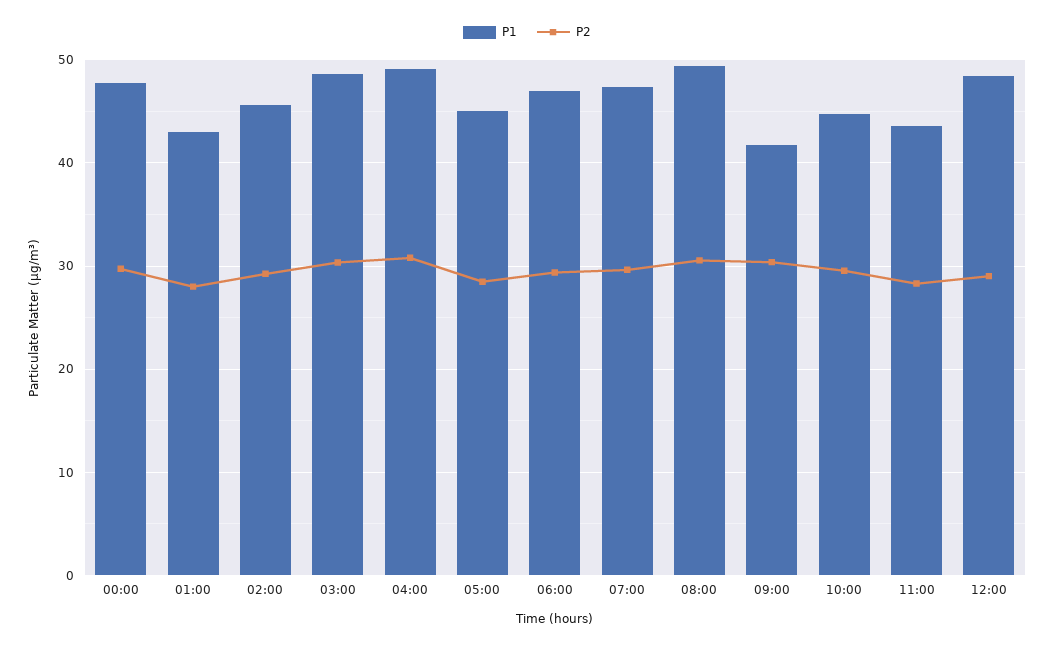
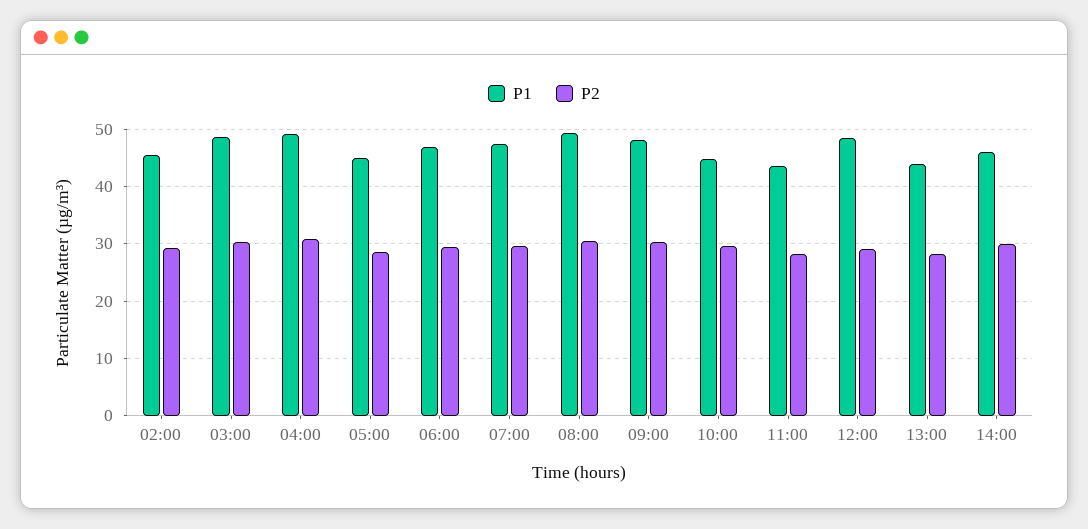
P1, 00:00: 48 -> none
P2, 00:00: 30 -> none
P1, 01:00: 43 -> none
P2, 01:00: 28 -> none
P1, 09:00: 42 -> 48
P1, 13:00: none -> 44
P2, 13:00: none -> 28
P1, 14:00: none -> 46
P2, 14:00: none -> 30

